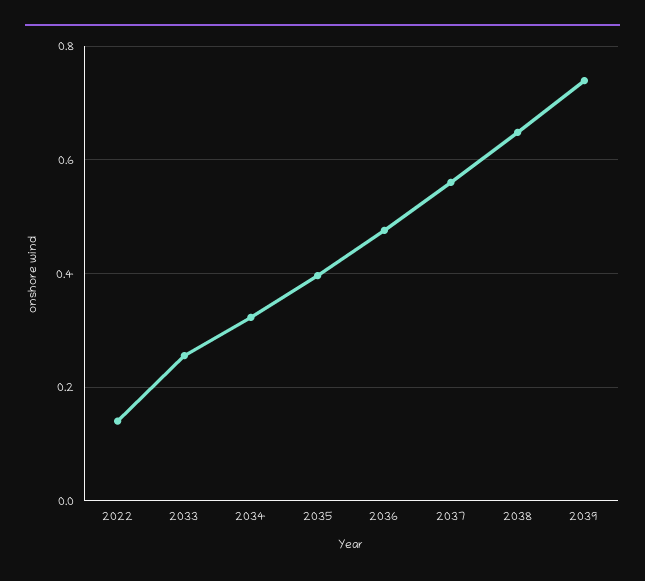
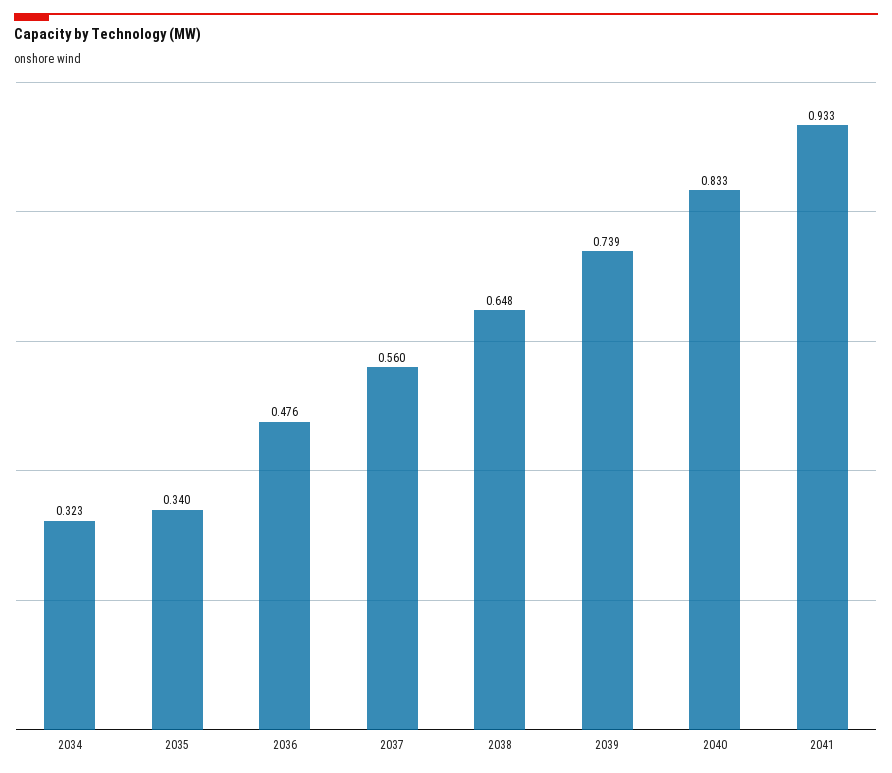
2022: 0.14 -> none
2033: 0.26 -> none
2035: 0.4 -> 0.34
2040: none -> 0.833
2041: none -> 0.933

